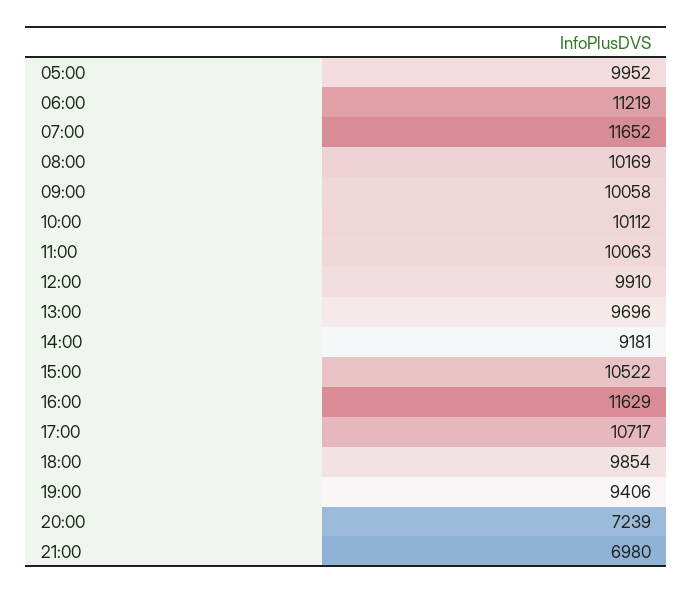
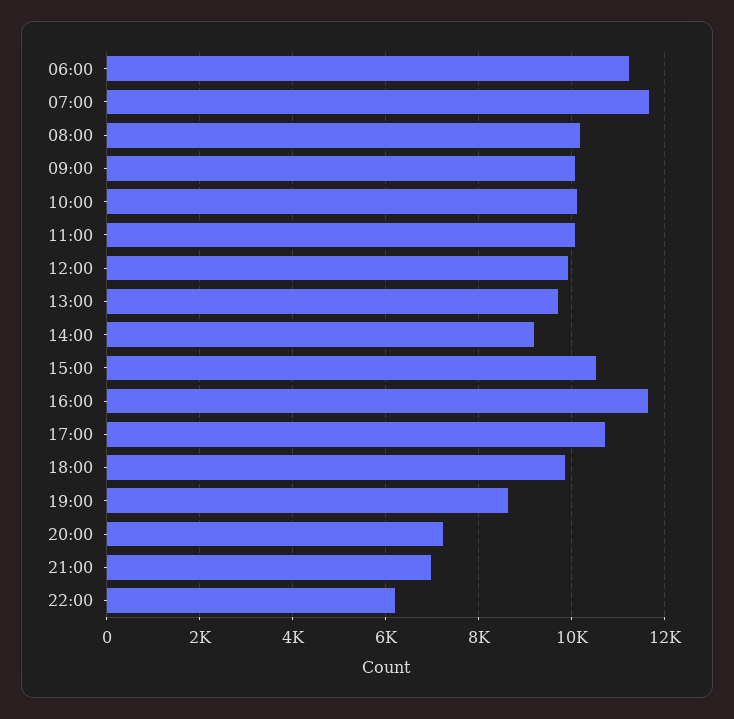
05:00: 9952 -> none
19:00: 9406 -> 8600
22:00: none -> 6200

